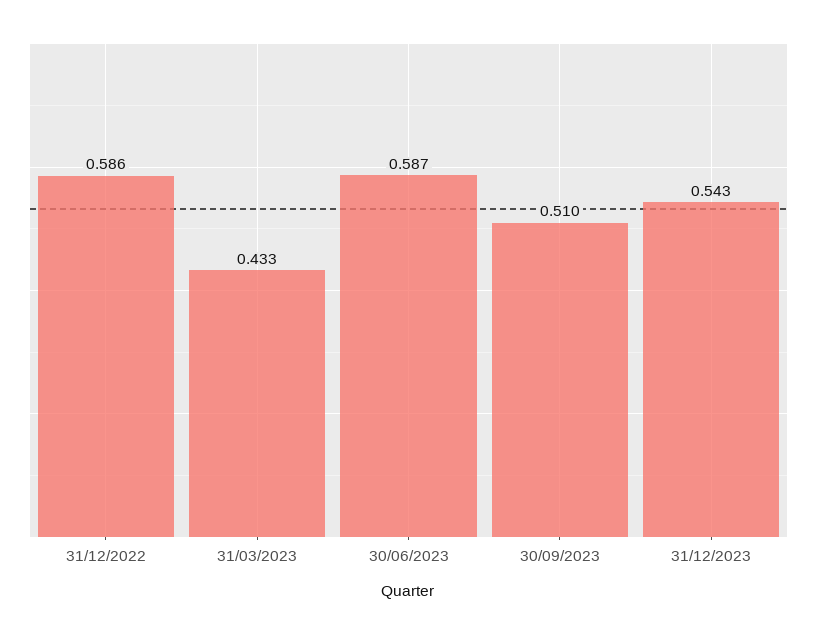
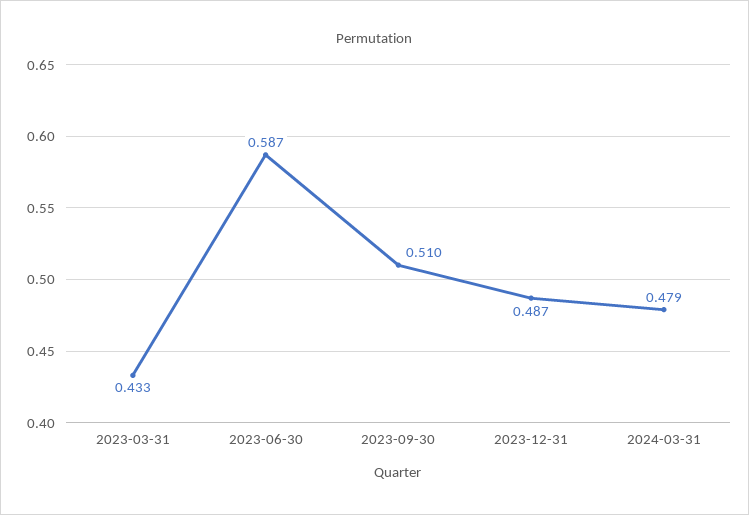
31/12/2022: 0.586 -> none
31/12/2023: 0.543 -> 0.487
2024-03-31: none -> 0.479

